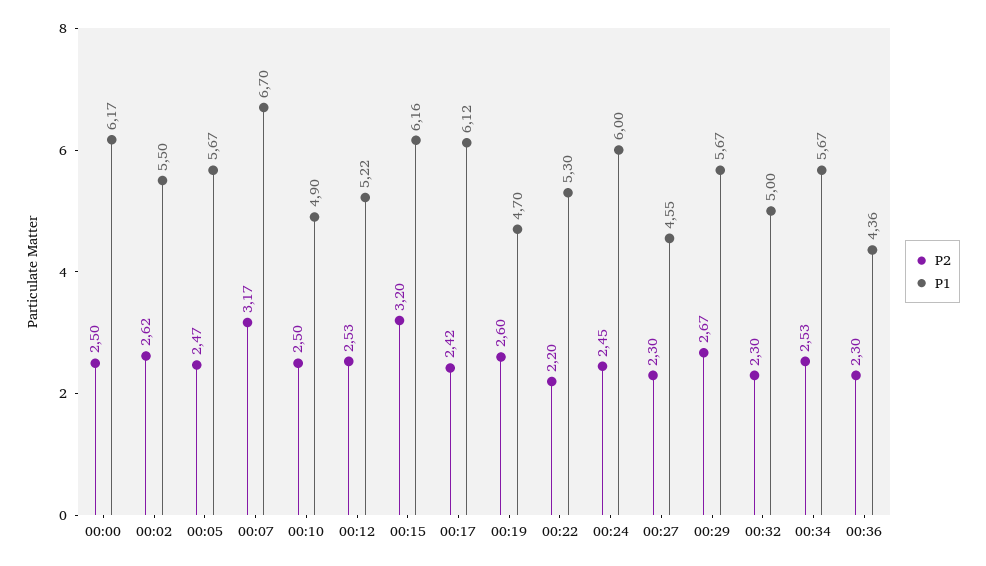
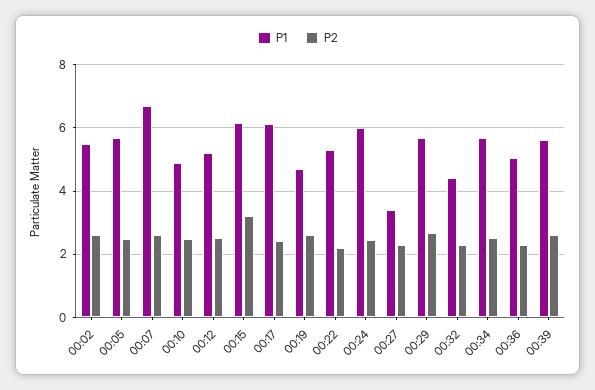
P2, 00:00: 2.5 -> none
P1, 00:00: 6.17 -> none
P2, 00:07: 3.17 -> 2.6
P1, 00:27: 4.55 -> 3.4
P1, 00:32: 5 -> 4.4
P1, 00:36: 4.36 -> 5
P1, 00:39: none -> 5.6
P2, 00:39: none -> 2.6

